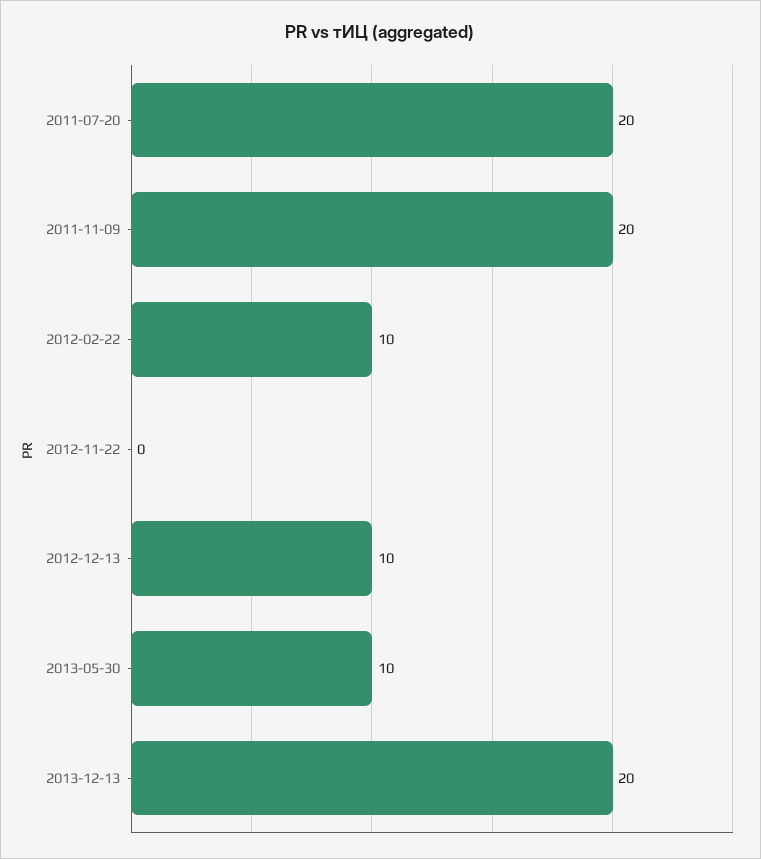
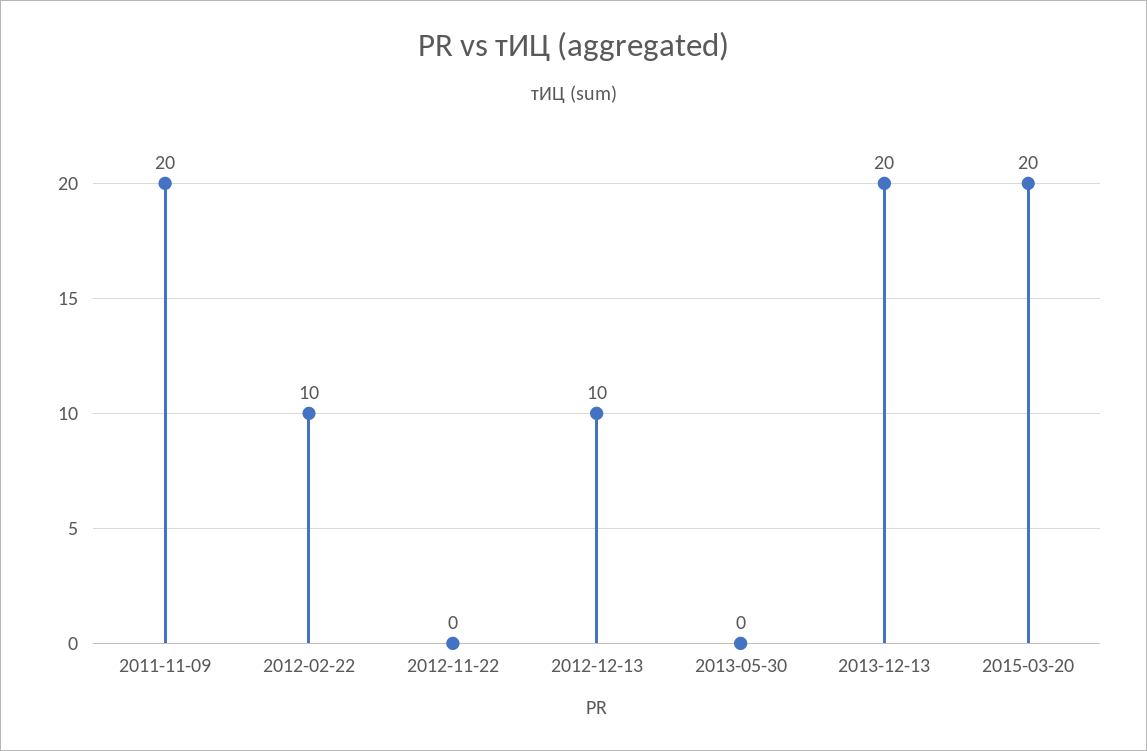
2011-07-20: 20 -> none
2013-05-30: 10 -> 0
2015-03-20: none -> 20

